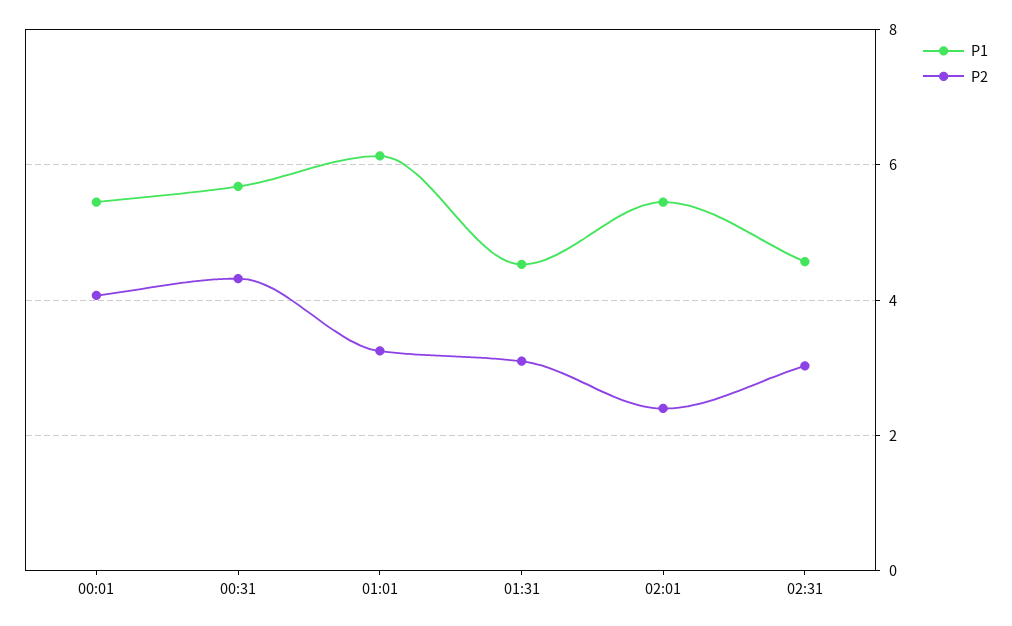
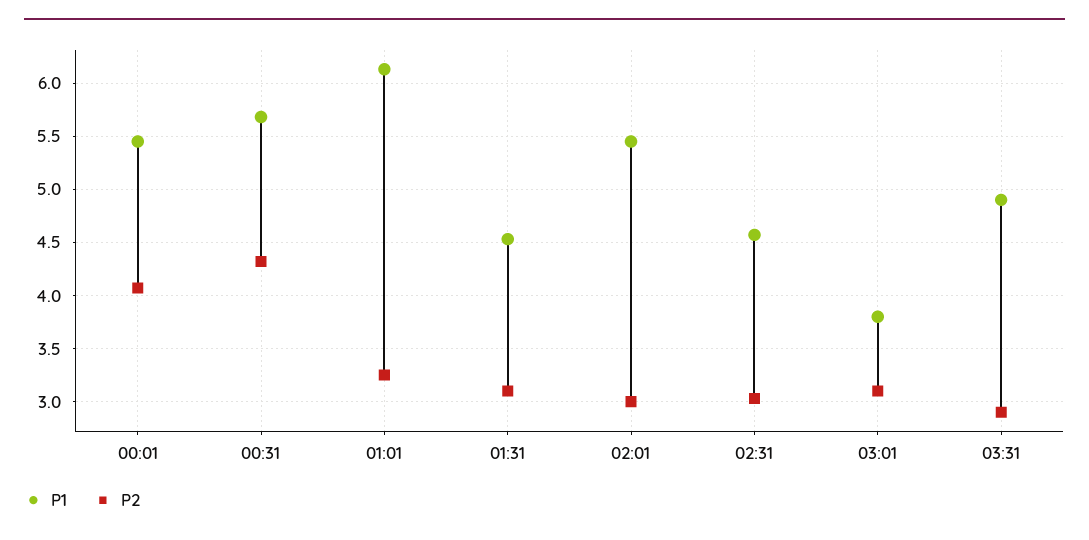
P2, 02:01: 2.4 -> 3
P1, 03:01: none -> 3.8
P2, 03:01: none -> 3.1
P1, 03:31: none -> 4.9
P2, 03:31: none -> 2.9

